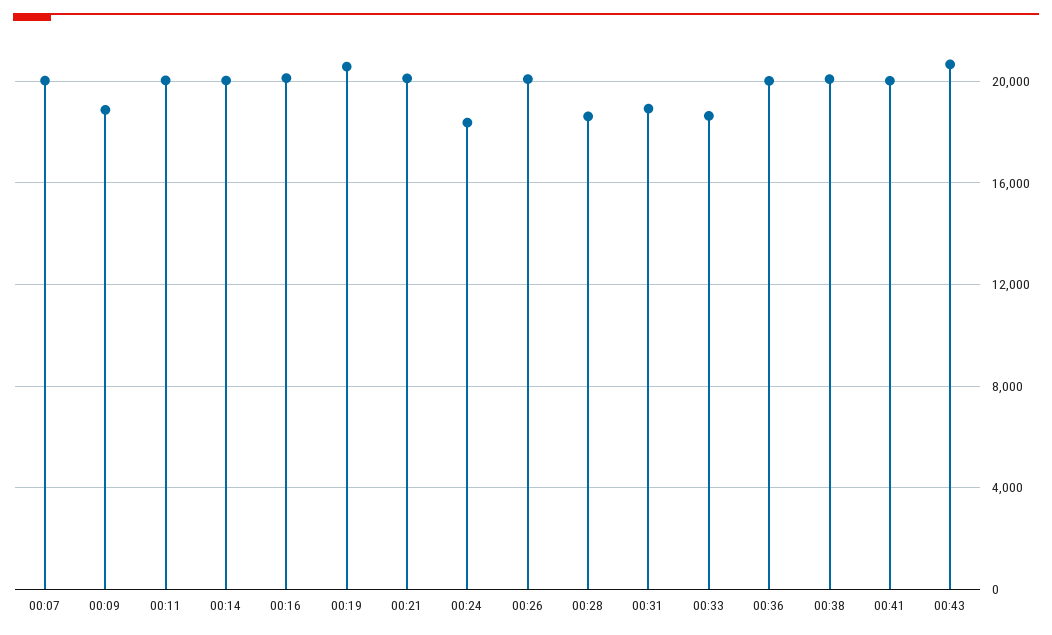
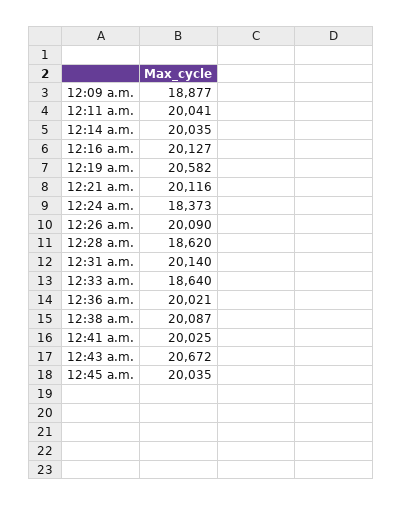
00:07: 20000 -> none
00:31: 19000 -> 20140
12:45 a.m.: none -> 20035

